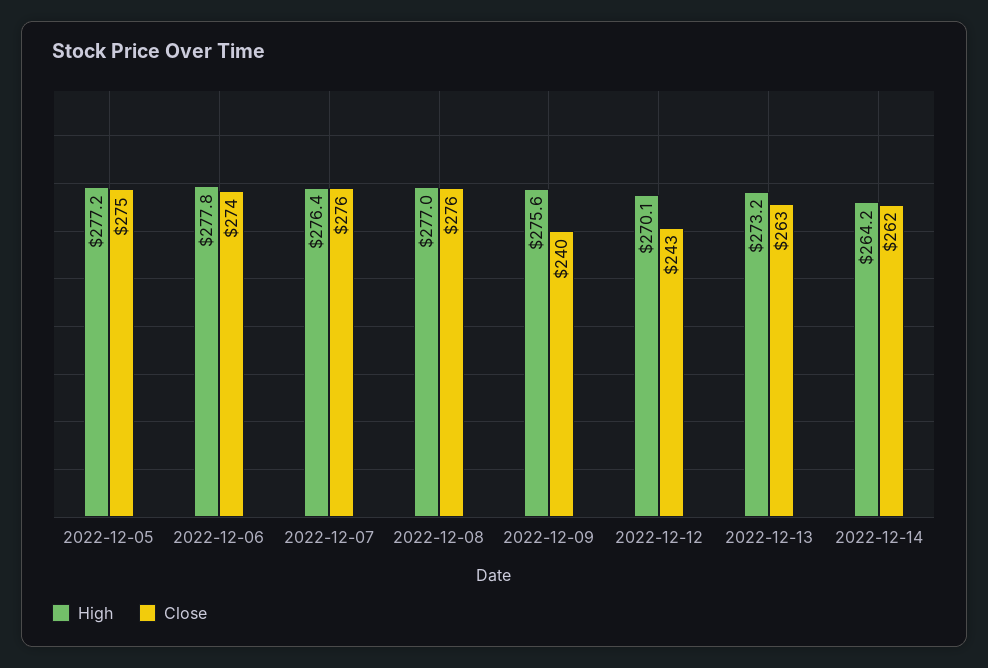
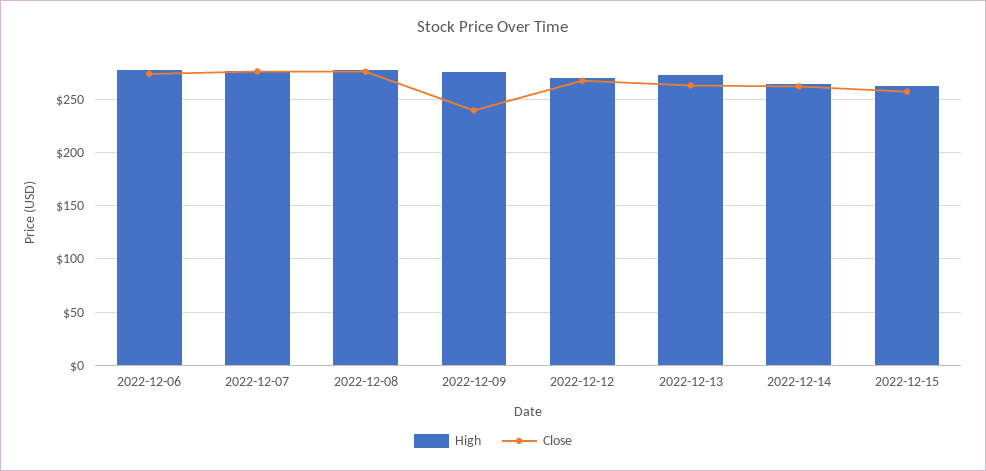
High, 2022-12-05: 277.2 -> none
Close, 2022-12-05: 275 -> none
Close, 2022-12-12: 243 -> 270
High, 2022-12-15: none -> 260
Close, 2022-12-15: none -> 260

